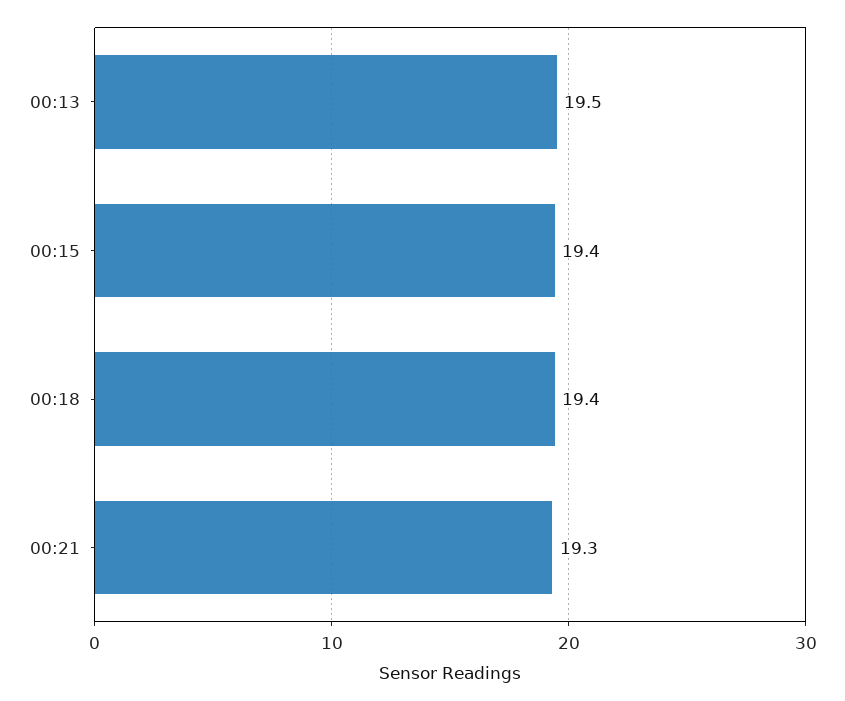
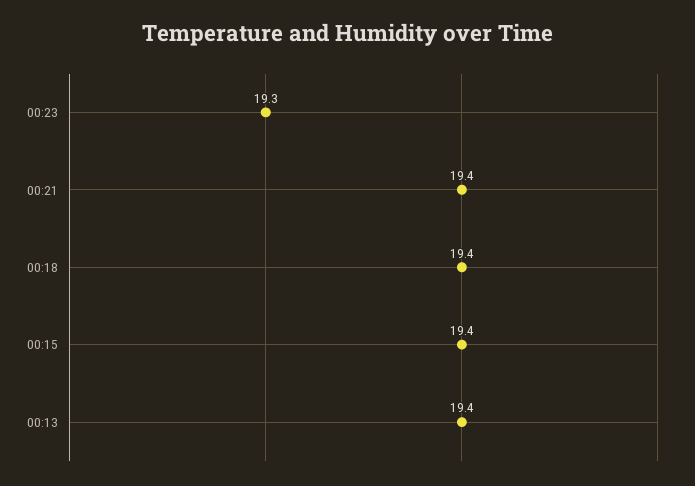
00:13: 19.5 -> 19.4
00:21: 19.3 -> 19.4
00:23: none -> 19.3

